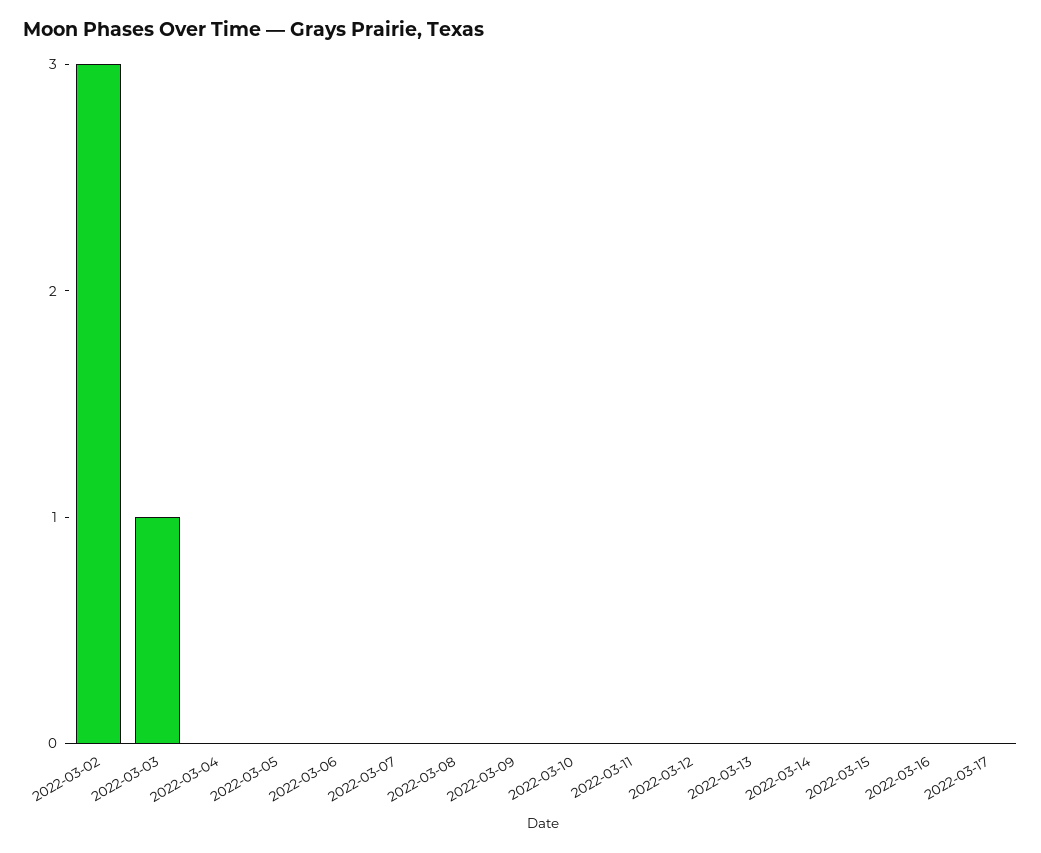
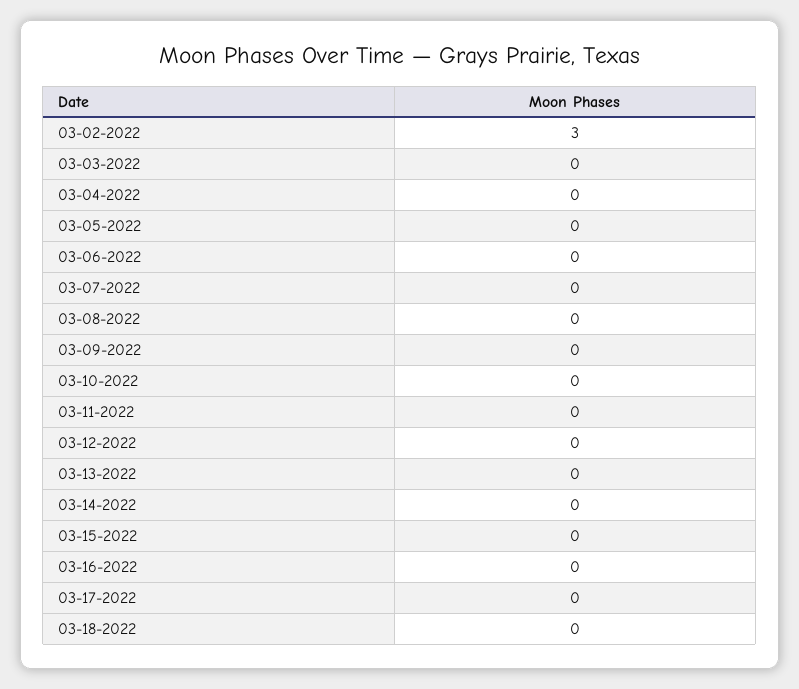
2022-03-03: 1 -> 0
03-18-2022: none -> 0

